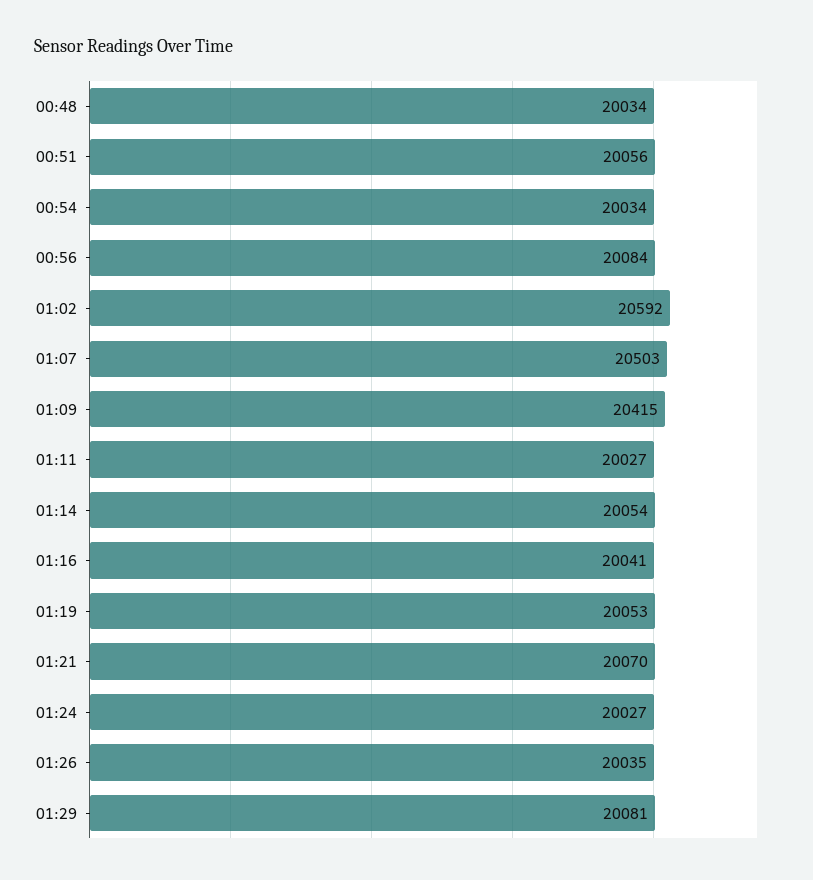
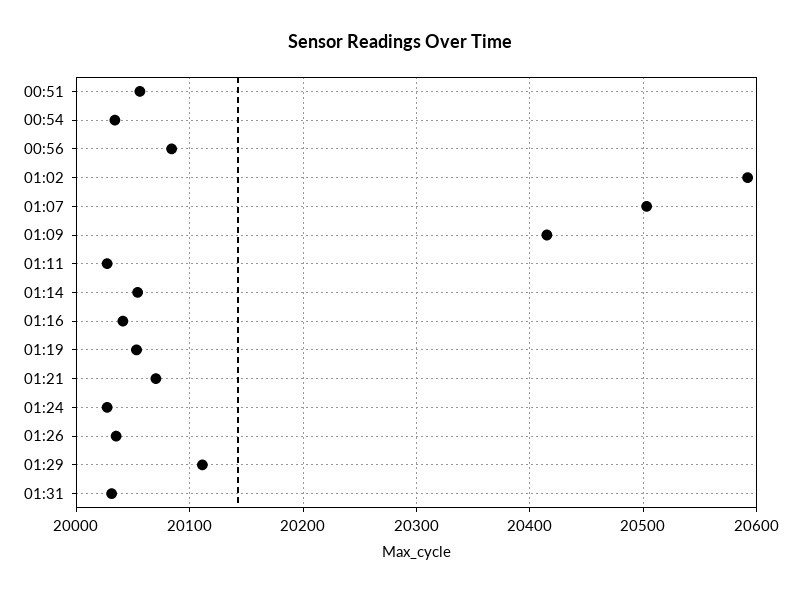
00:48: 20034 -> none
01:29: 20081 -> 20110
01:31: none -> 20030

